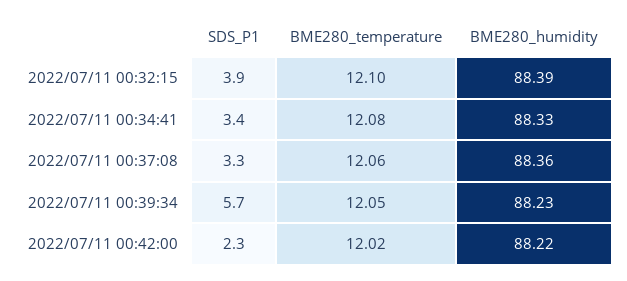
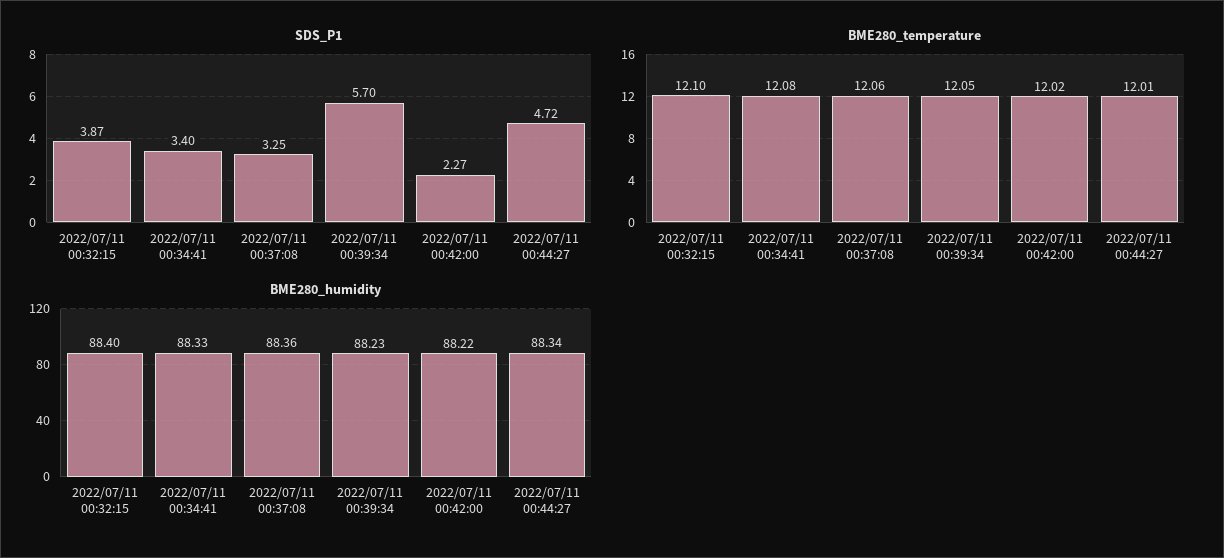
BME280_humidity, 2022/07/11 00:32:15: 88.39 -> 88.4
SDS_P1, 2022/07/11 00:44:27: none -> 4.72
BME280_temperature, 2022/07/11 00:44:27: none -> 12.01
BME280_humidity, 2022/07/11 00:44:27: none -> 88.34

